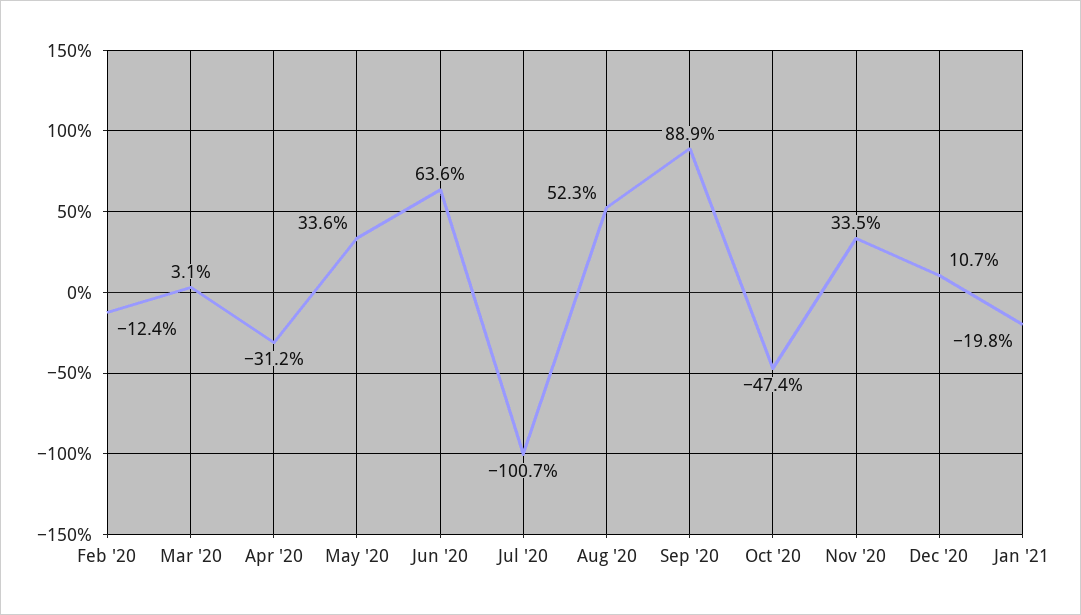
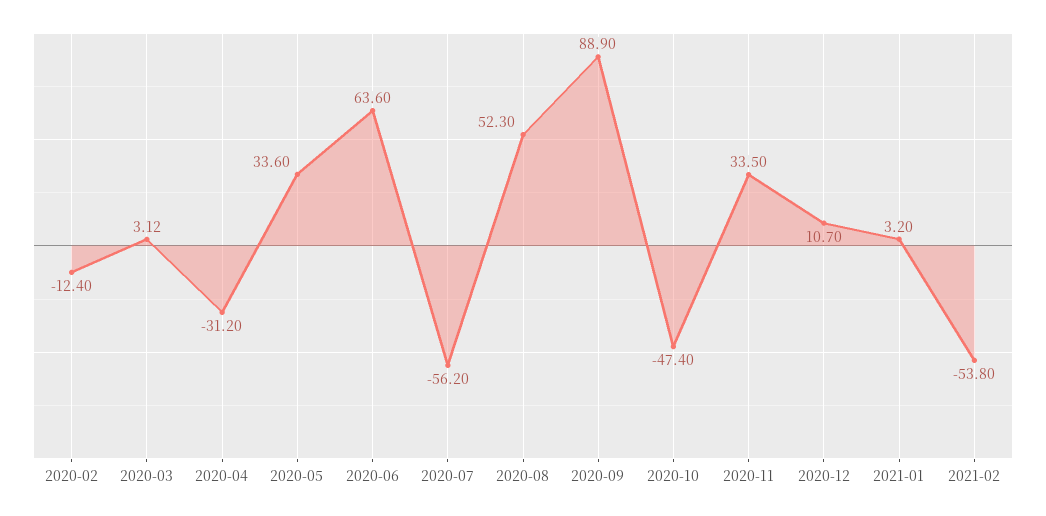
Jul '20: -100.7 -> -56.2
Jan '21: -19.8 -> 3.2
2021-02: none -> -53.8

